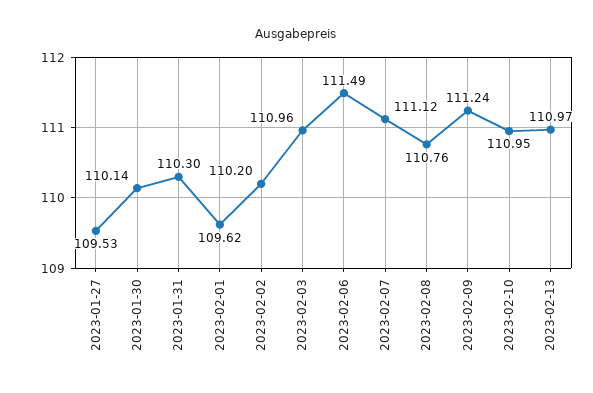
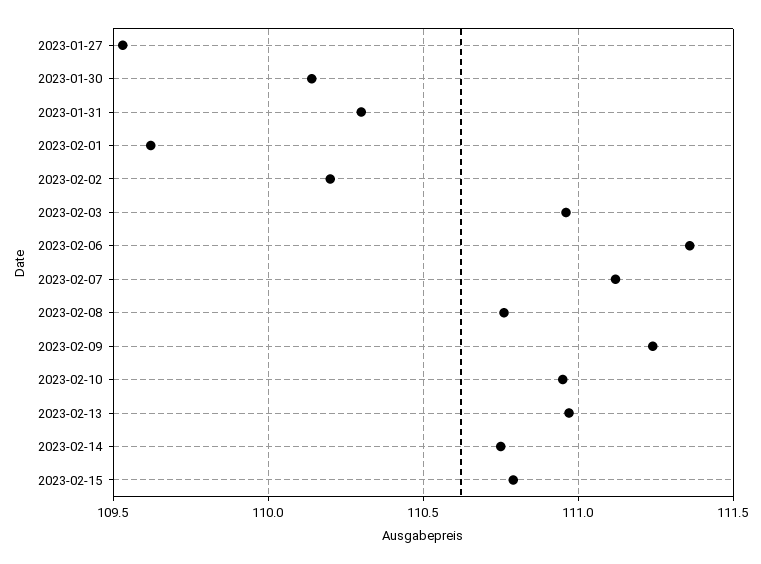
2023-02-06: 111.49 -> 111.35
2023-02-14: none -> 110.75
2023-02-15: none -> 110.8

